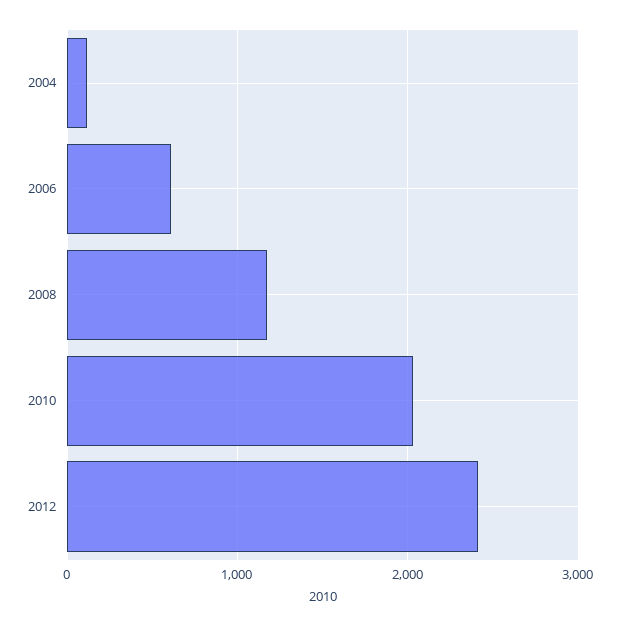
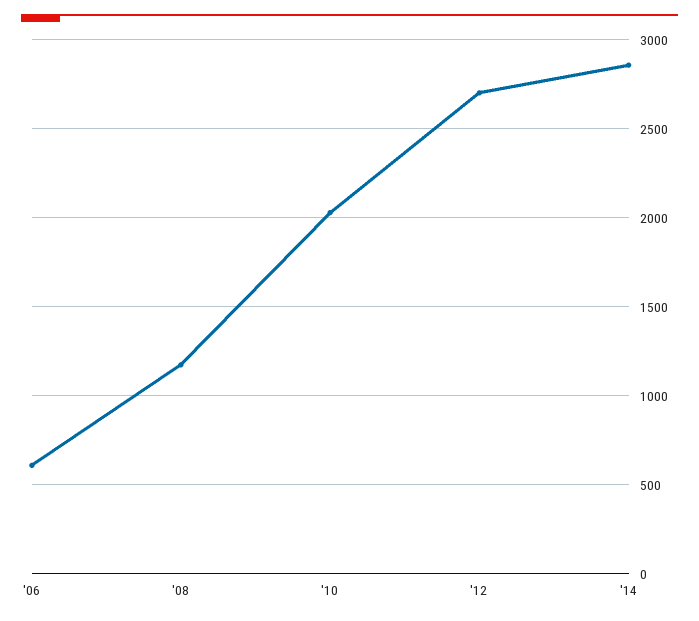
2004: 100 -> none
2012: 2400 -> 2700
'14: none -> 2850

